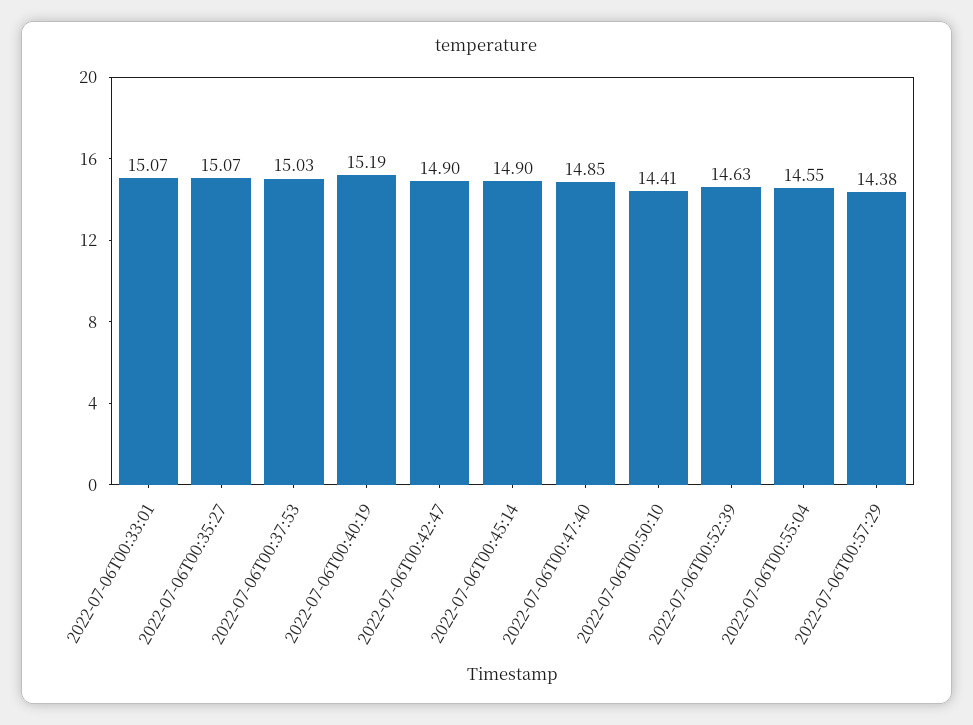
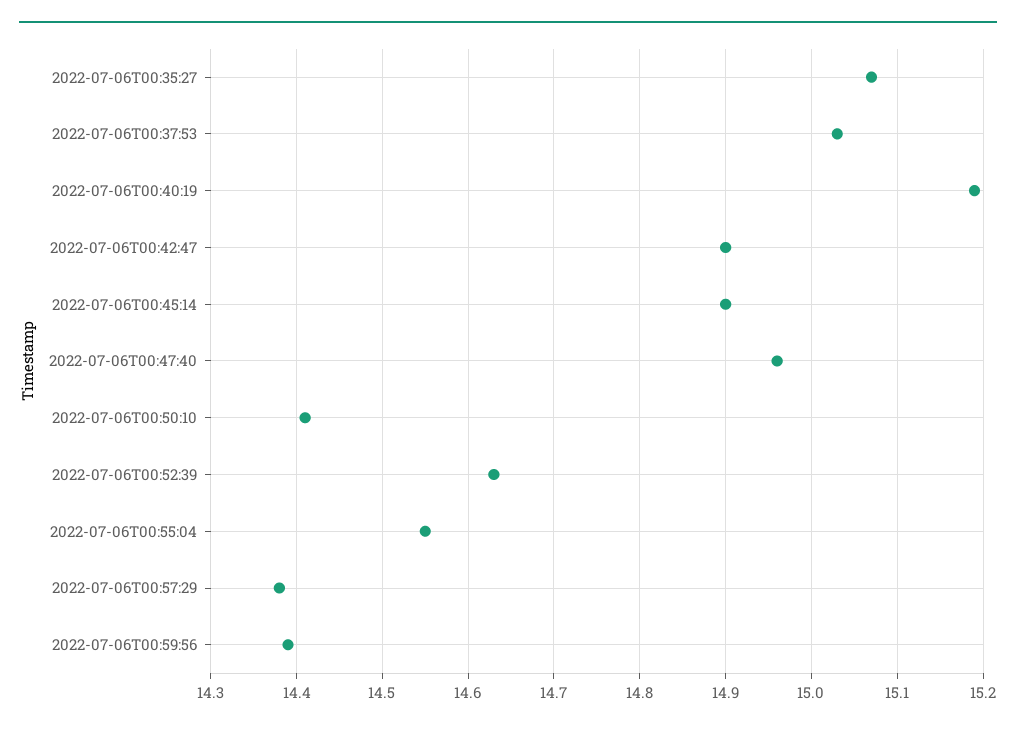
2022-07-06T00:33:01: 15.07 -> none
2022-07-06T00:47:40: 14.85 -> 14.96
2022-07-06T00:59:56: none -> 14.39

